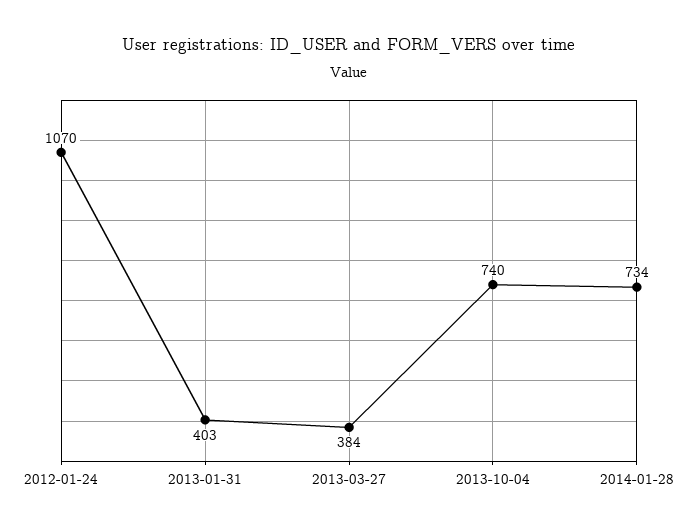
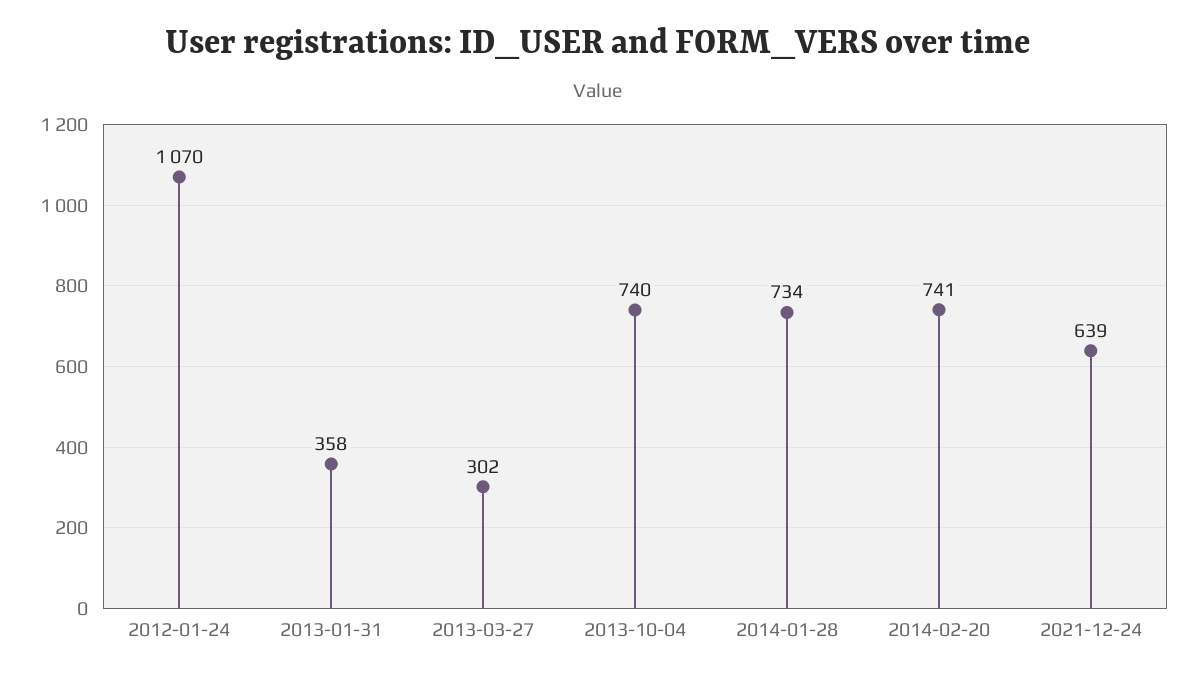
2013-01-31: 403 -> 358
2013-03-27: 384 -> 302
2014-02-20: none -> 741
2021-12-24: none -> 639

